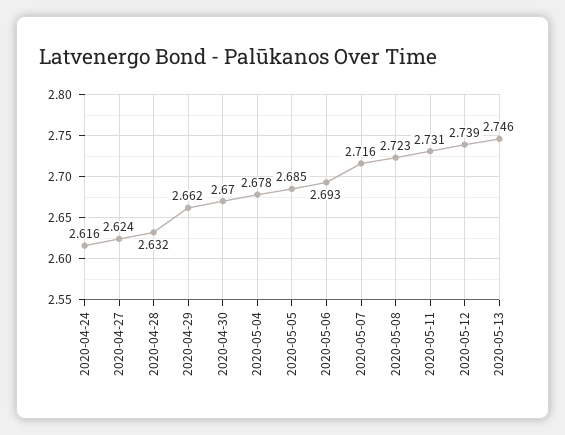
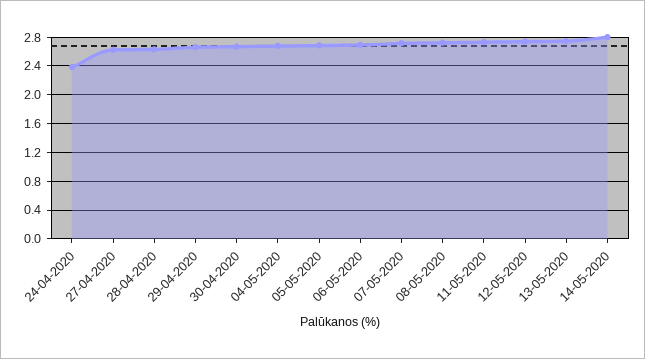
2020-04-24: 2.616 -> 2.4
14-05-2020: none -> 2.8

